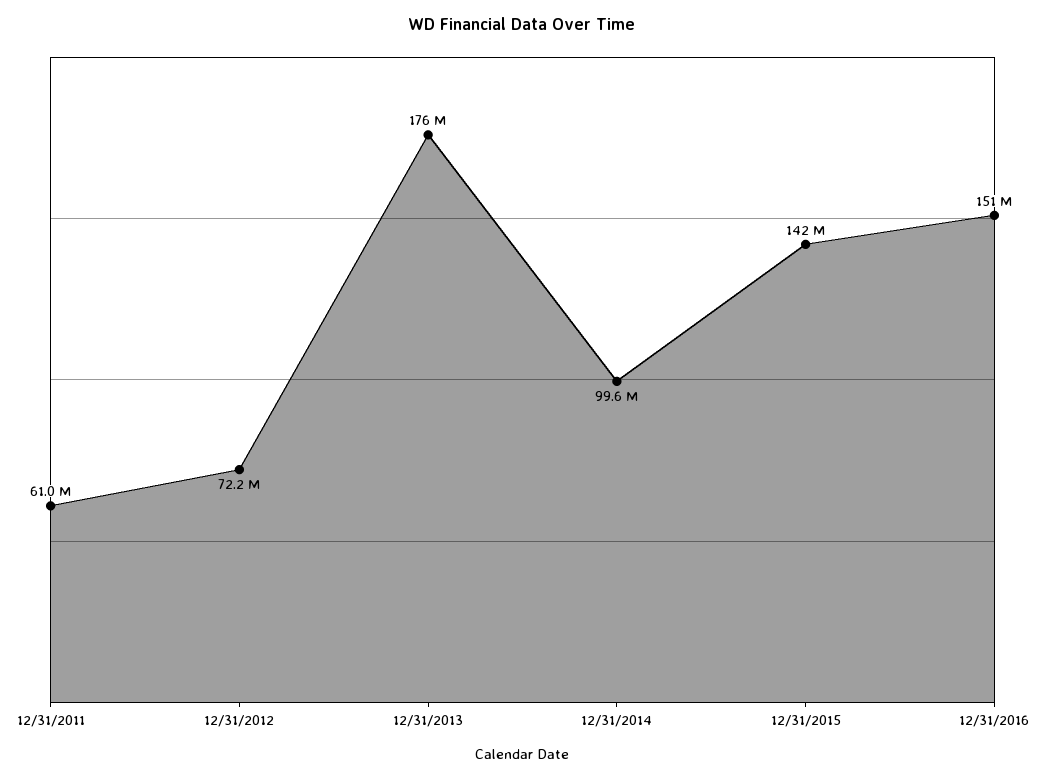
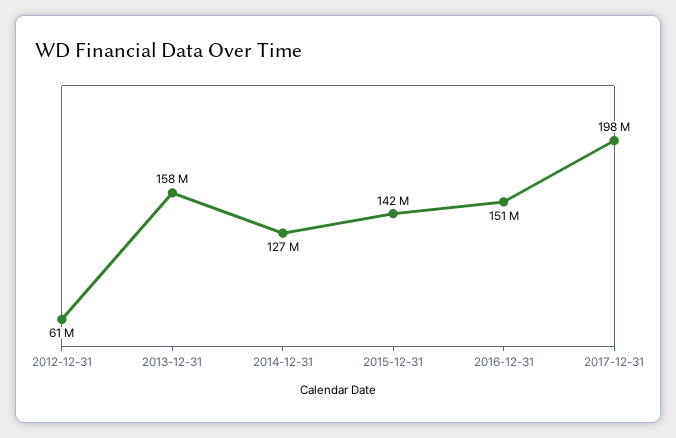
12/31/2011: 61000000 -> none
12/31/2012: 72200000 -> 61000000
12/31/2013: 176000000 -> 158000000
12/31/2014: 99600000 -> 127000000
2017-12-31: none -> 198000000

